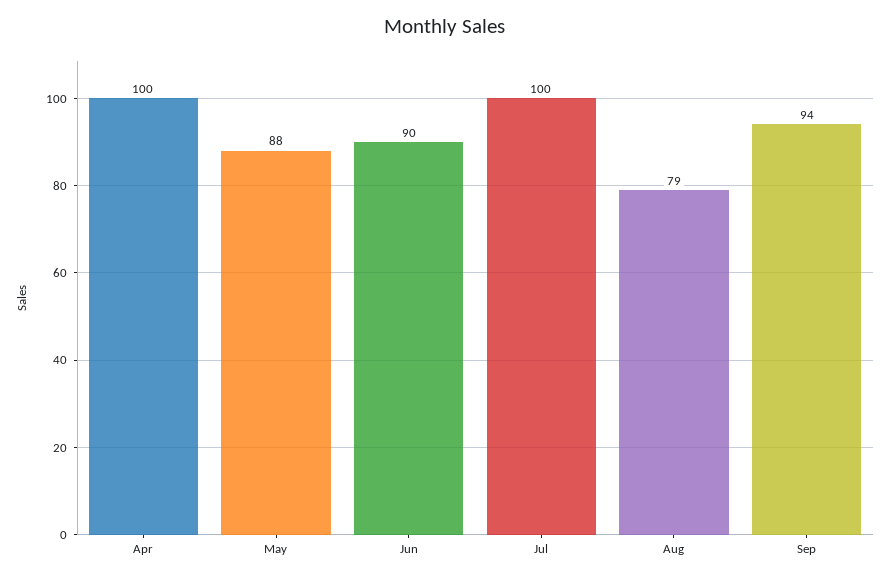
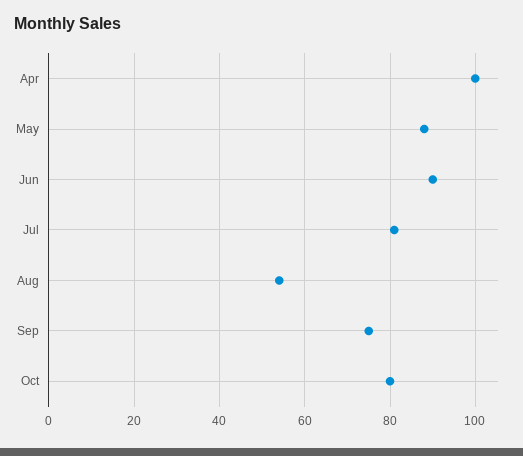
Jul: 100 -> 80
Aug: 79 -> 55
Sep: 94 -> 75
Oct: none -> 80

